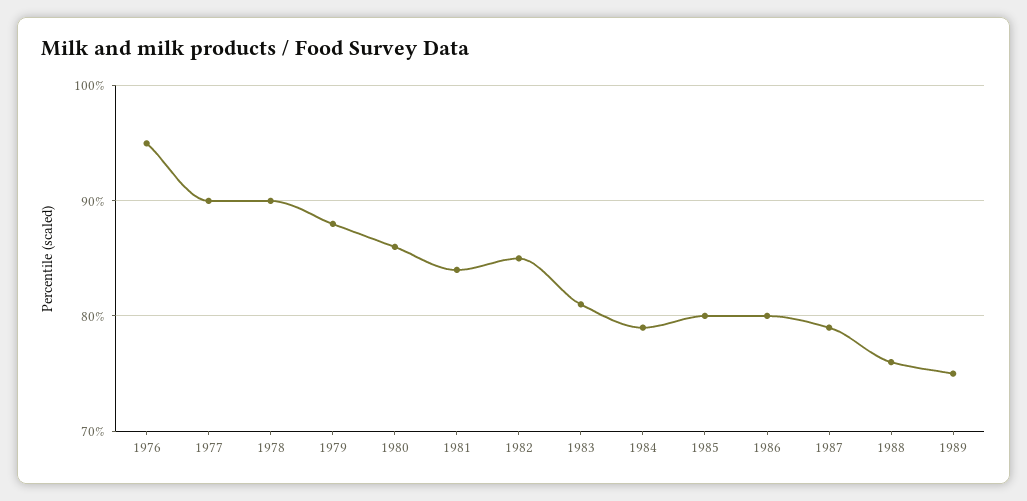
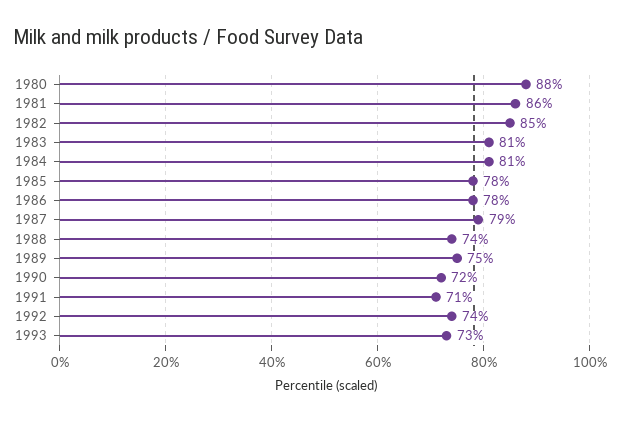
1976: 95 -> none
1977: 90 -> none
1978: 90 -> none
1979: 88 -> none
1980: 86 -> 88
1981: 84 -> 86
1984: 79 -> 81
1985: 80 -> 78
1986: 80 -> 78
1988: 76 -> 74
1990: none -> 72
1991: none -> 71
1992: none -> 74
1993: none -> 73

